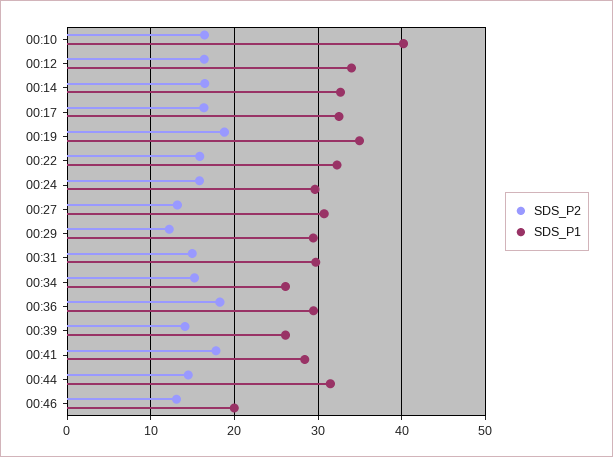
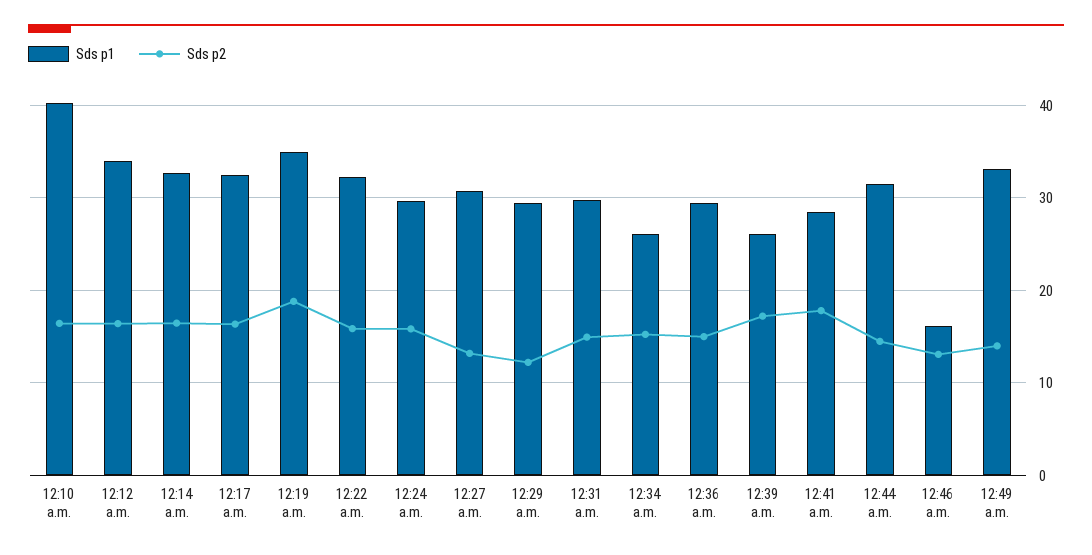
SDS_P2, 00:36: 18 -> 15
SDS_P2, 00:39: 14 -> 17
SDS_P1, 00:46: 20 -> 16
SDS_P1, 12:49 a.m.: none -> 33
SDS_P2, 12:49 a.m.: none -> 14

